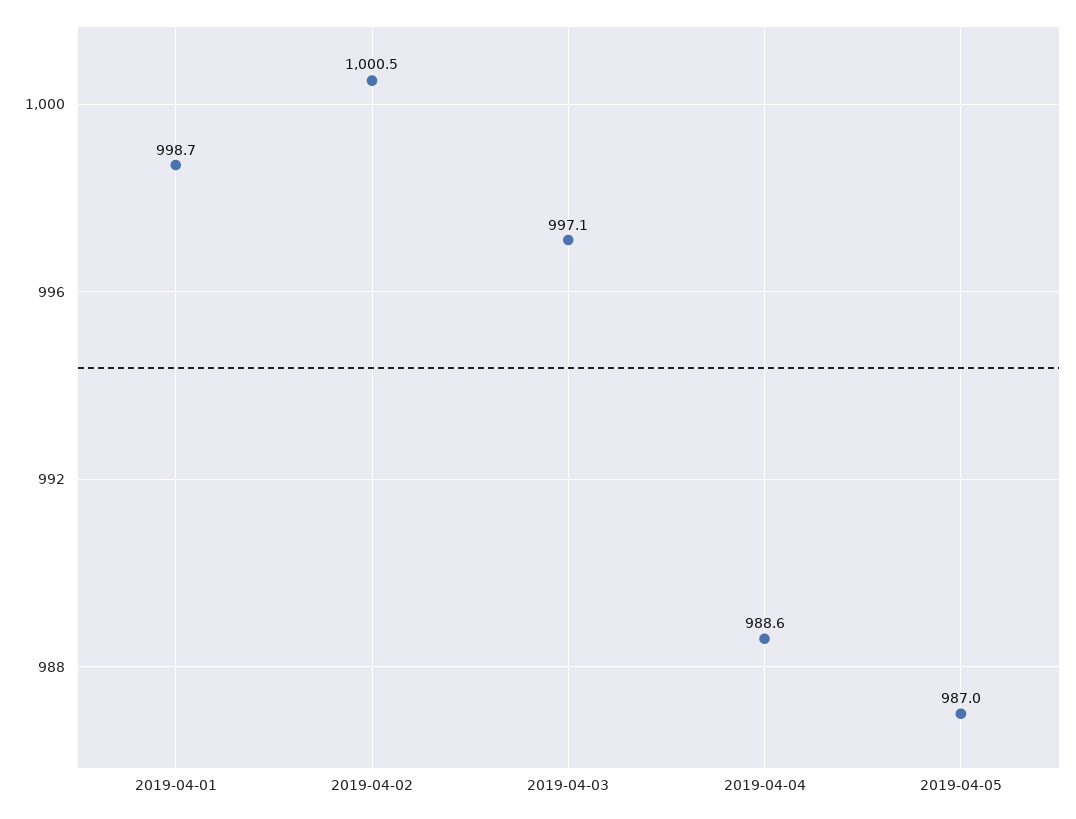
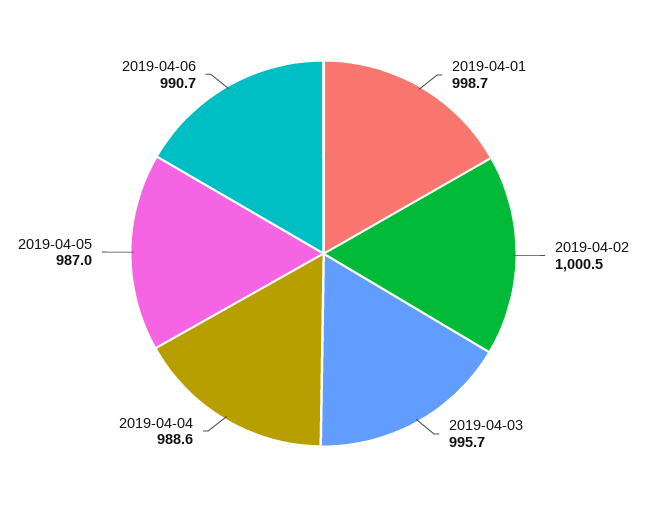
2019-04-03: 997.1 -> 995.7
2019-04-06: none -> 990.7

